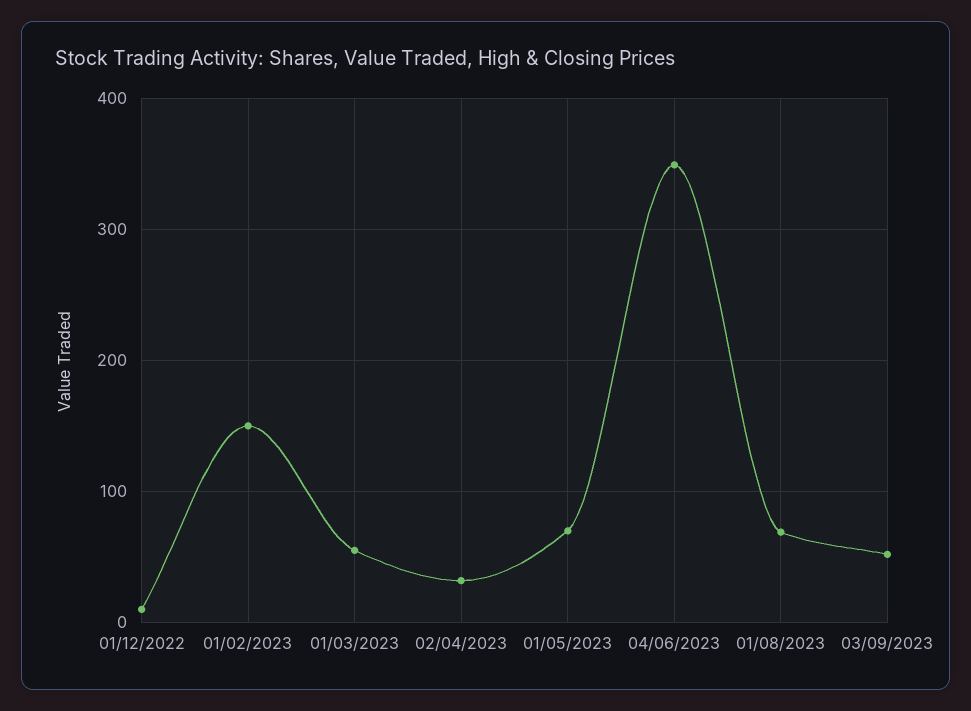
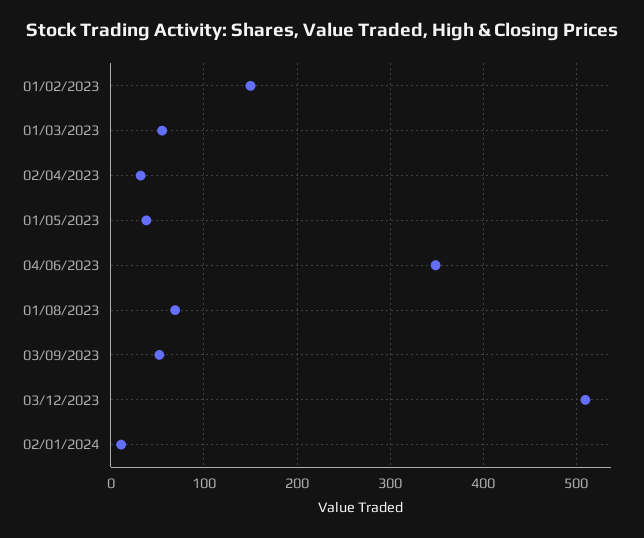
01/12/2022: 10 -> none
01/05/2023: 70 -> 40
03/12/2023: none -> 510
02/01/2024: none -> 10

